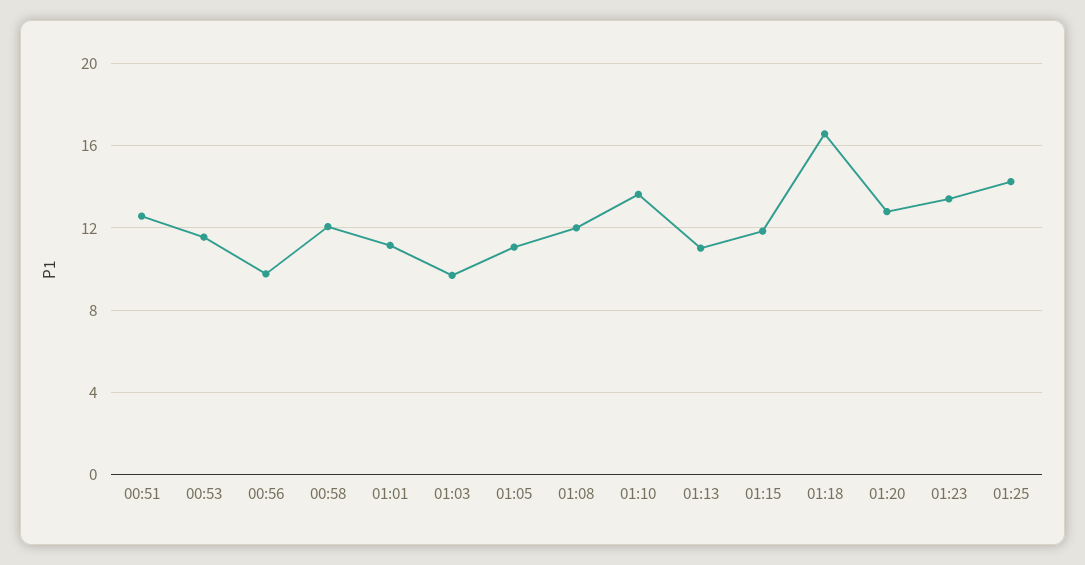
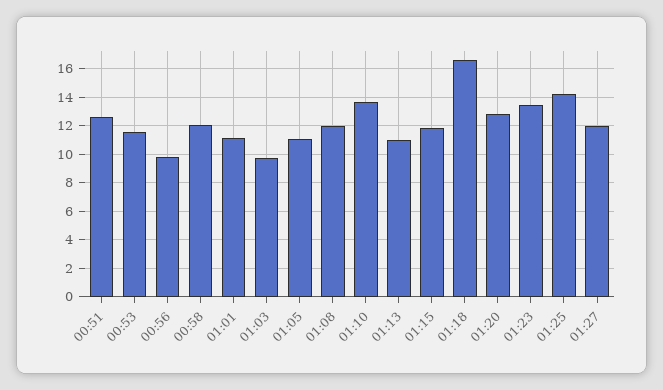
01:27: none -> 12

